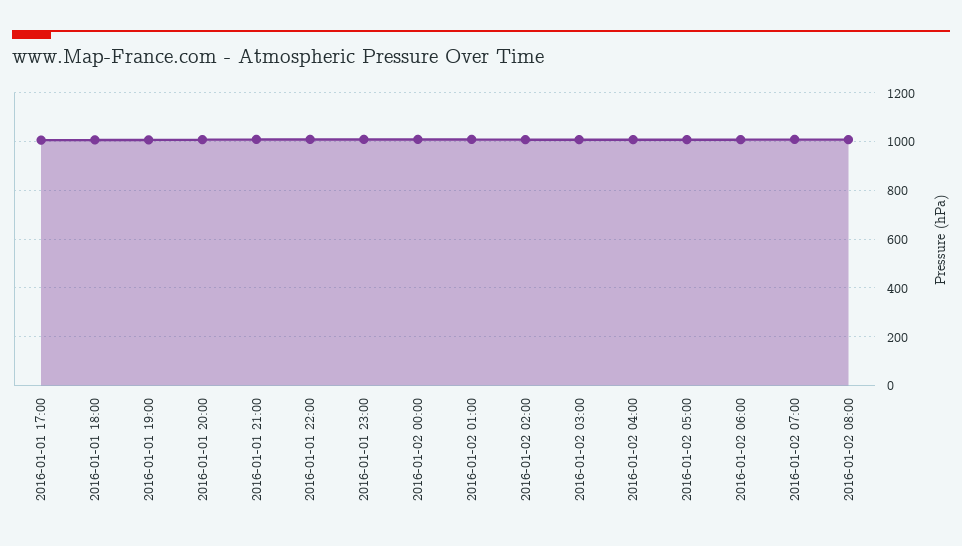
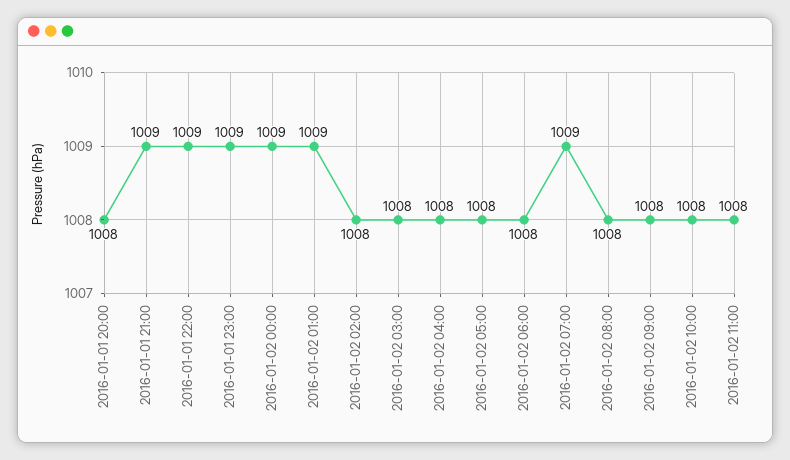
2016-01-01 17:00: 1000 -> none
2016-01-01 18:00: 1000 -> none
2016-01-01 19:00: 1000 -> none
2016-01-02 09:00: none -> 1008
2016-01-02 10:00: none -> 1008
2016-01-02 11:00: none -> 1008

